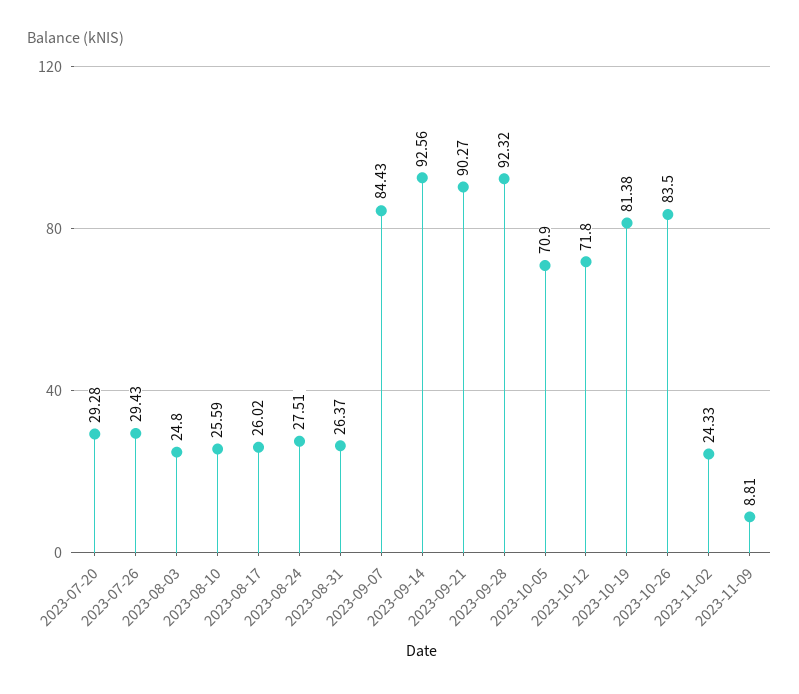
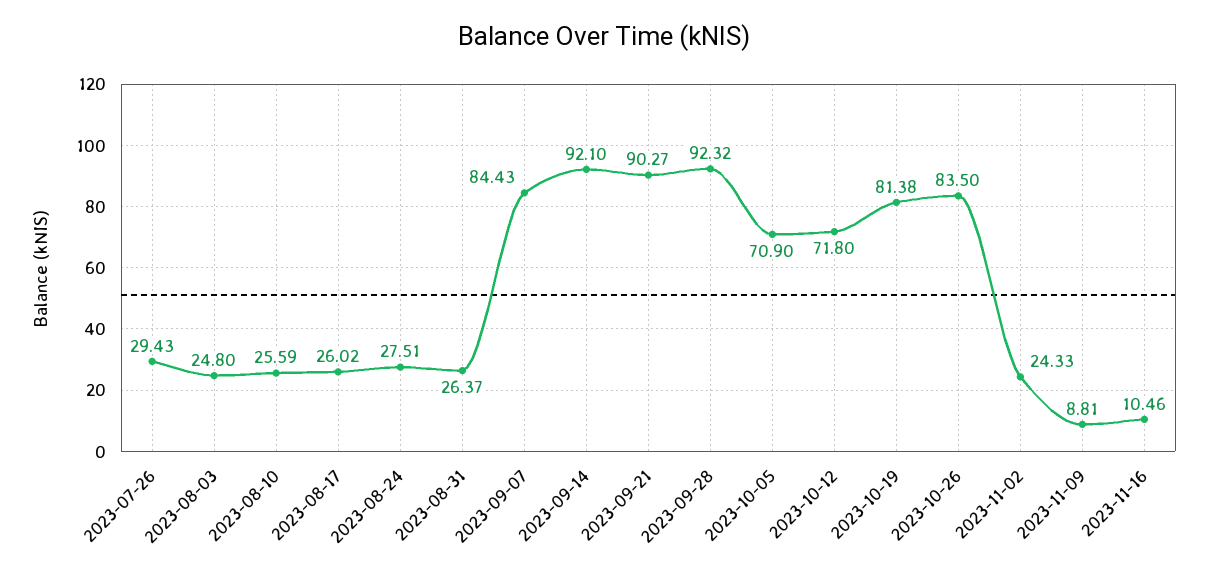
2023-07-20: 29.28 -> none
2023-09-14: 92.56 -> 92.1
2023-11-16: none -> 10.46

